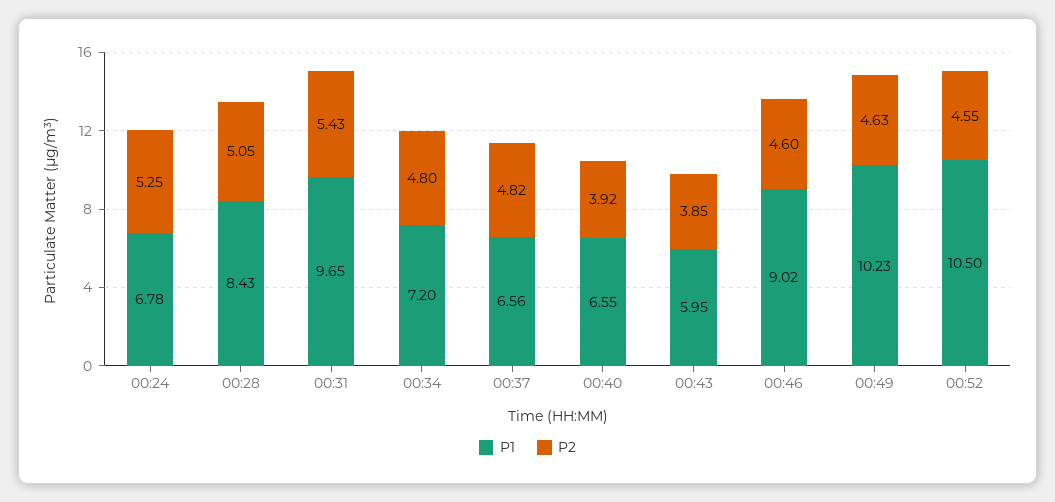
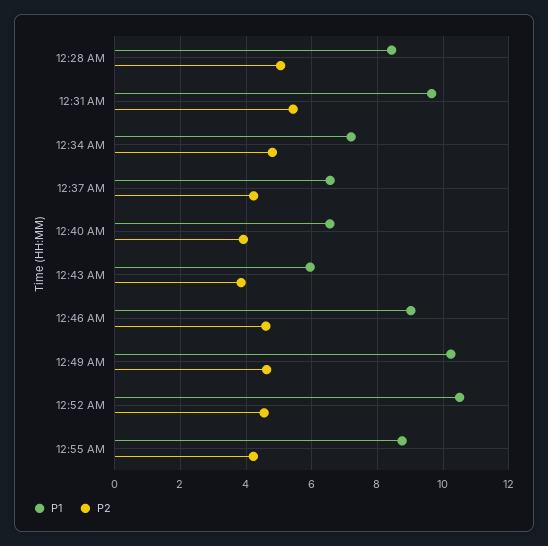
P1, 00:24: 6.78 -> none
P2, 00:24: 5.25 -> none
P2, 00:37: 4.82 -> 4.2
P1, 12:55 AM: none -> 8.8
P2, 12:55 AM: none -> 4.2

